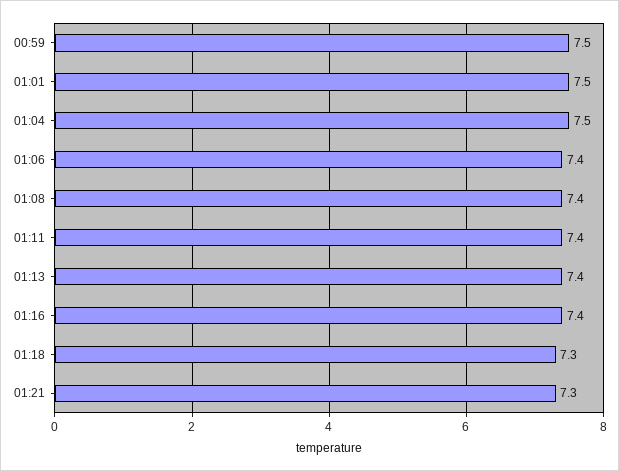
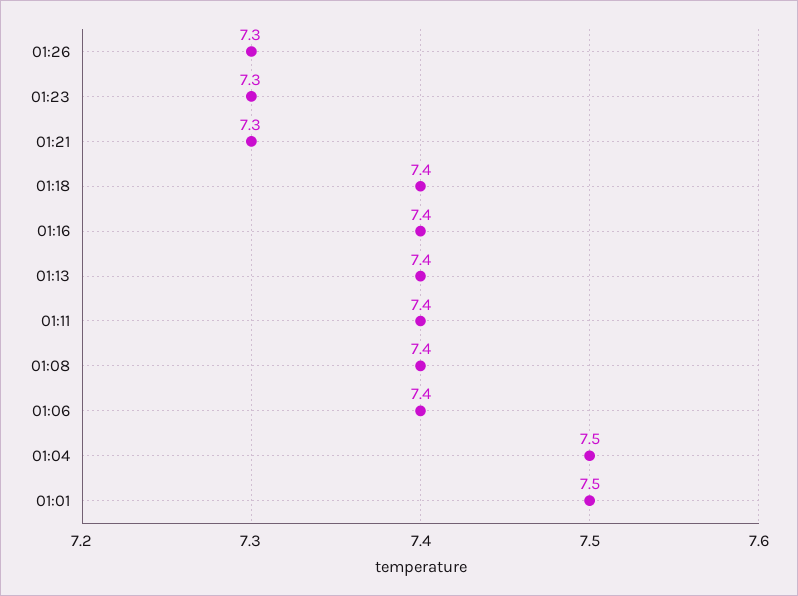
00:59: 7.5 -> none
01:18: 7.3 -> 7.4
01:26: none -> 7.3
01:23: none -> 7.3

